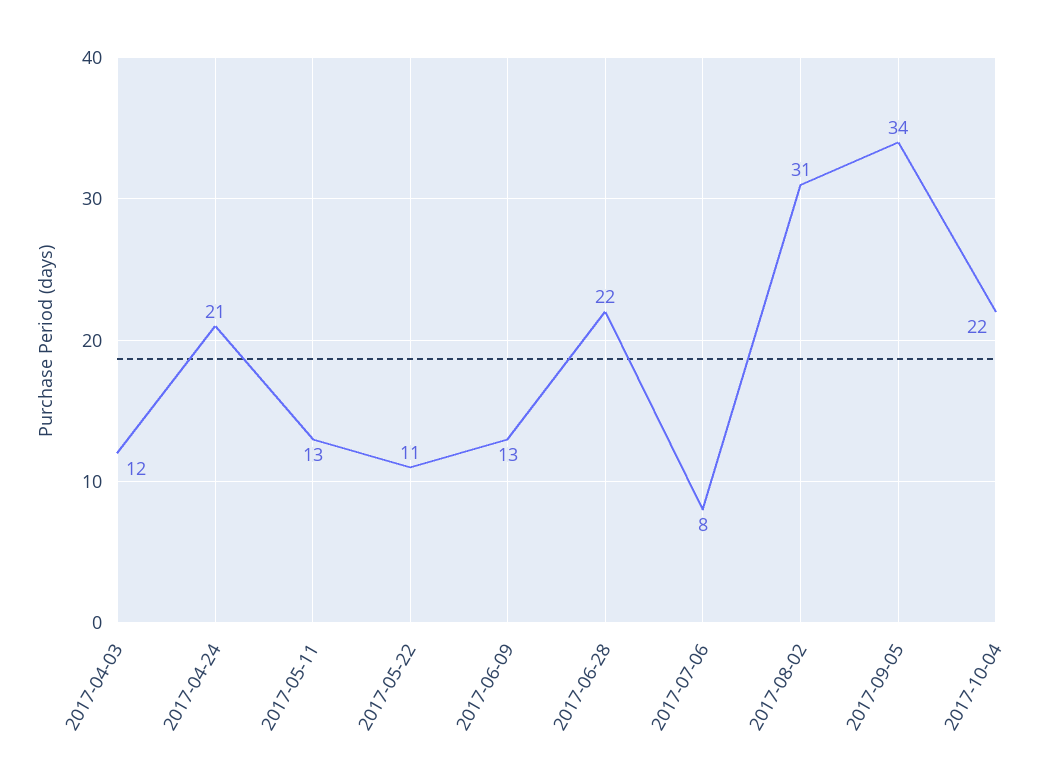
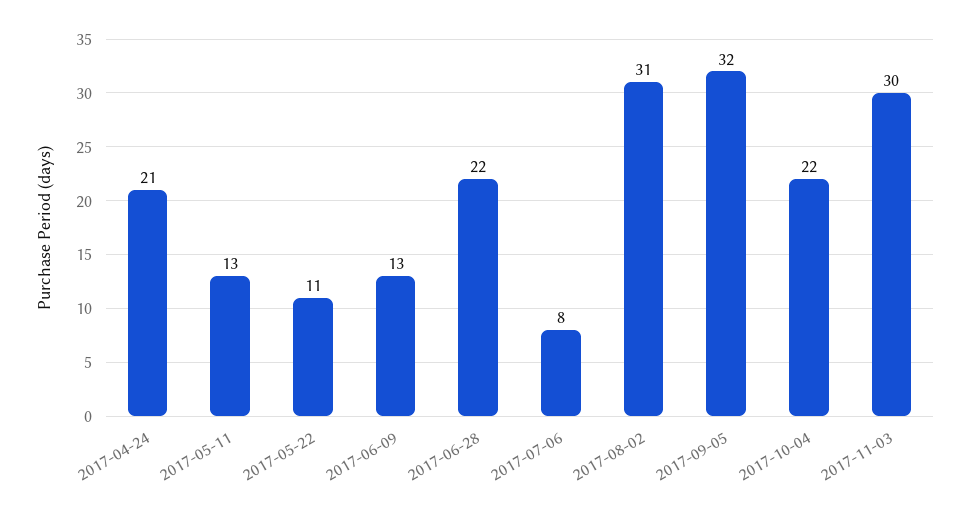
2017-04-03: 12 -> none
2017-09-05: 34 -> 32
2017-11-03: none -> 30

